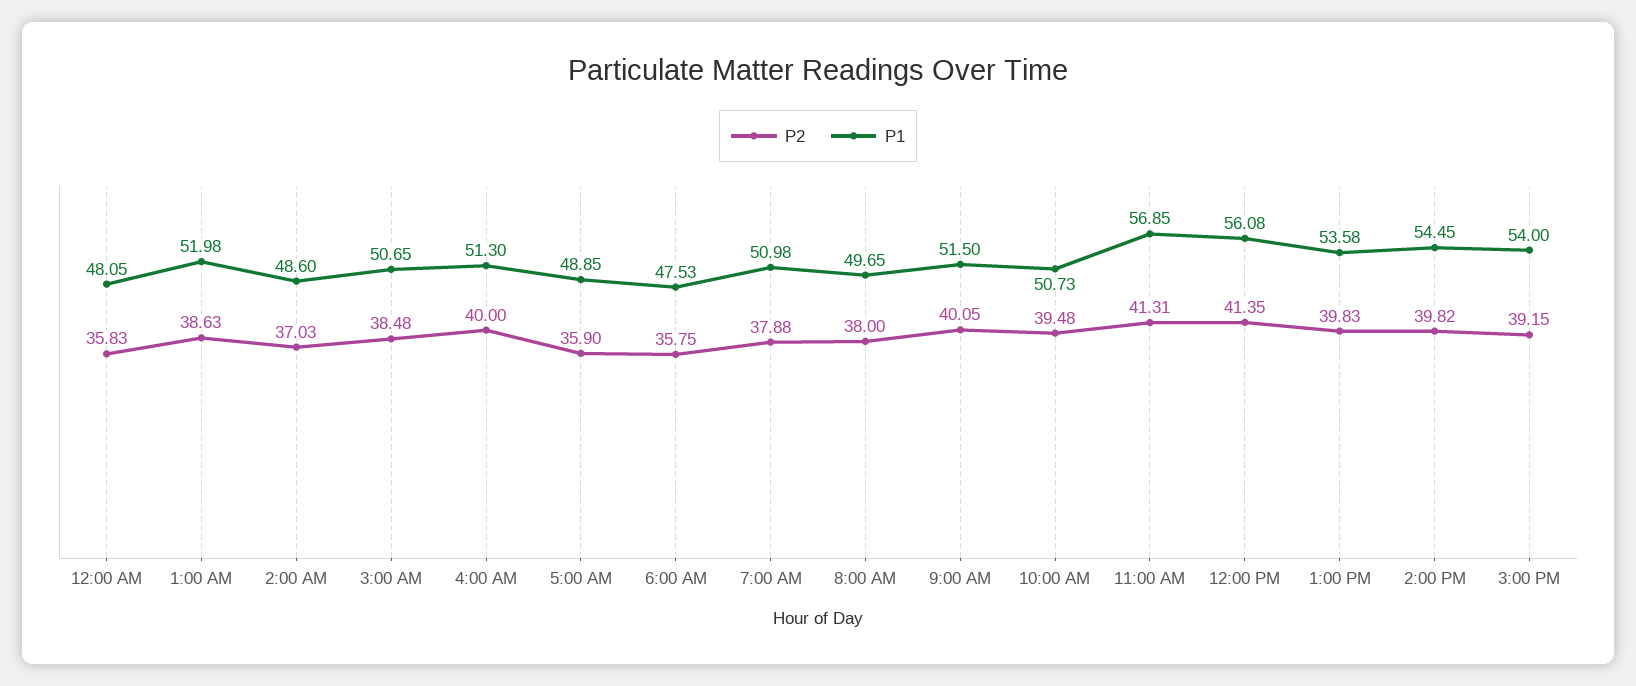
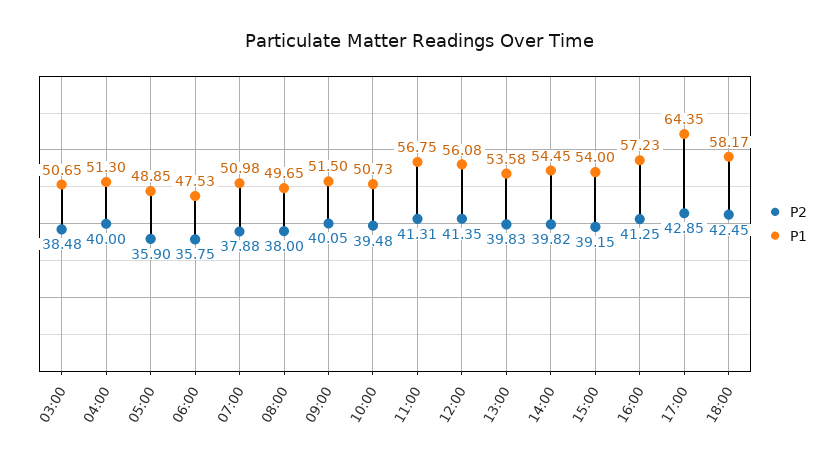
P2, 12:00 AM: 35.83 -> none
P1, 12:00 AM: 48.05 -> none
P2, 1:00 AM: 38.63 -> none
P1, 1:00 AM: 51.98 -> none
P2, 2:00 AM: 37.03 -> none
P1, 2:00 AM: 48.6 -> none
P1, 11:00 AM: 56.85 -> 56.75
P2, 16:00: none -> 41.25
P1, 16:00: none -> 57.23
P2, 17:00: none -> 42.85
P1, 17:00: none -> 64.35
P2, 18:00: none -> 42.45
P1, 18:00: none -> 58.17

